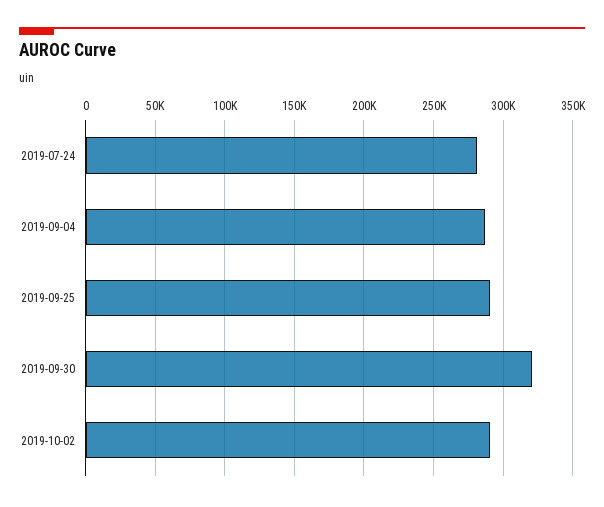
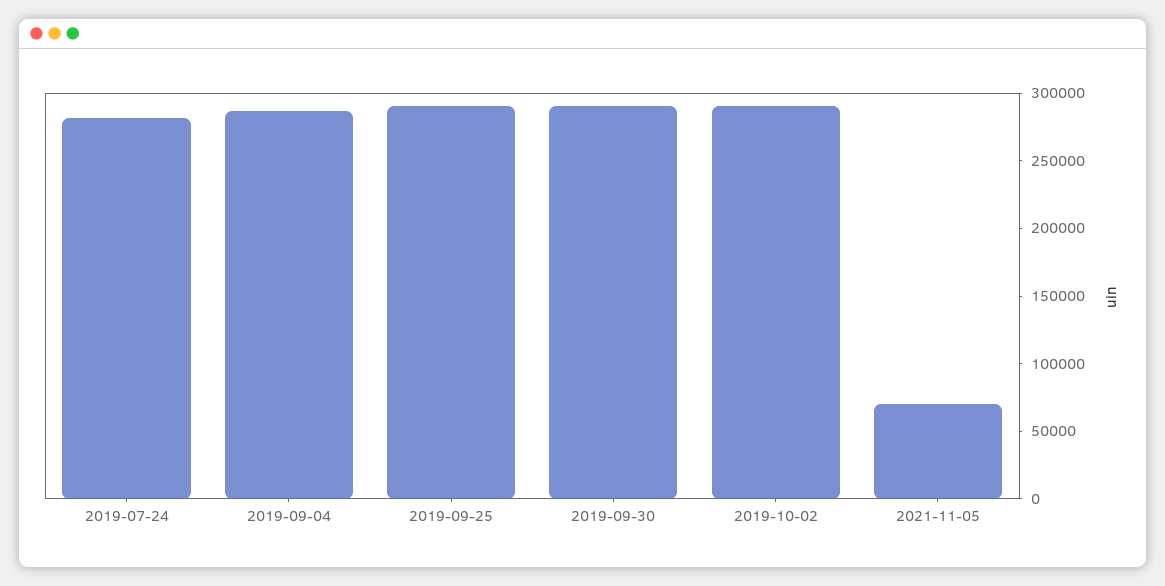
2019-09-30: 320000 -> 290000
2021-11-05: none -> 70000

